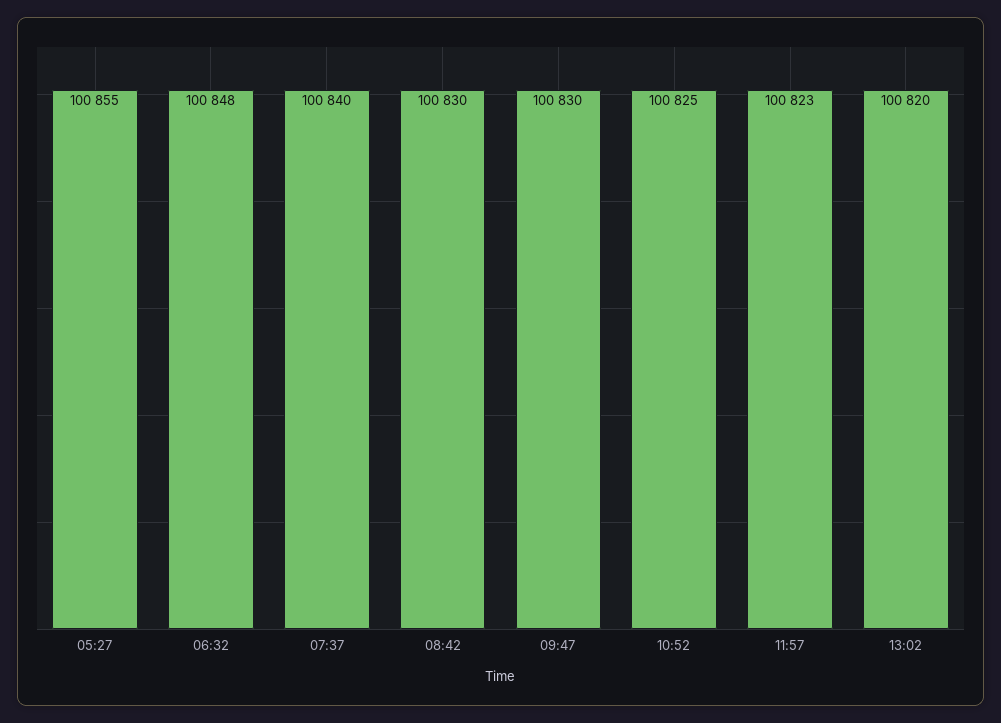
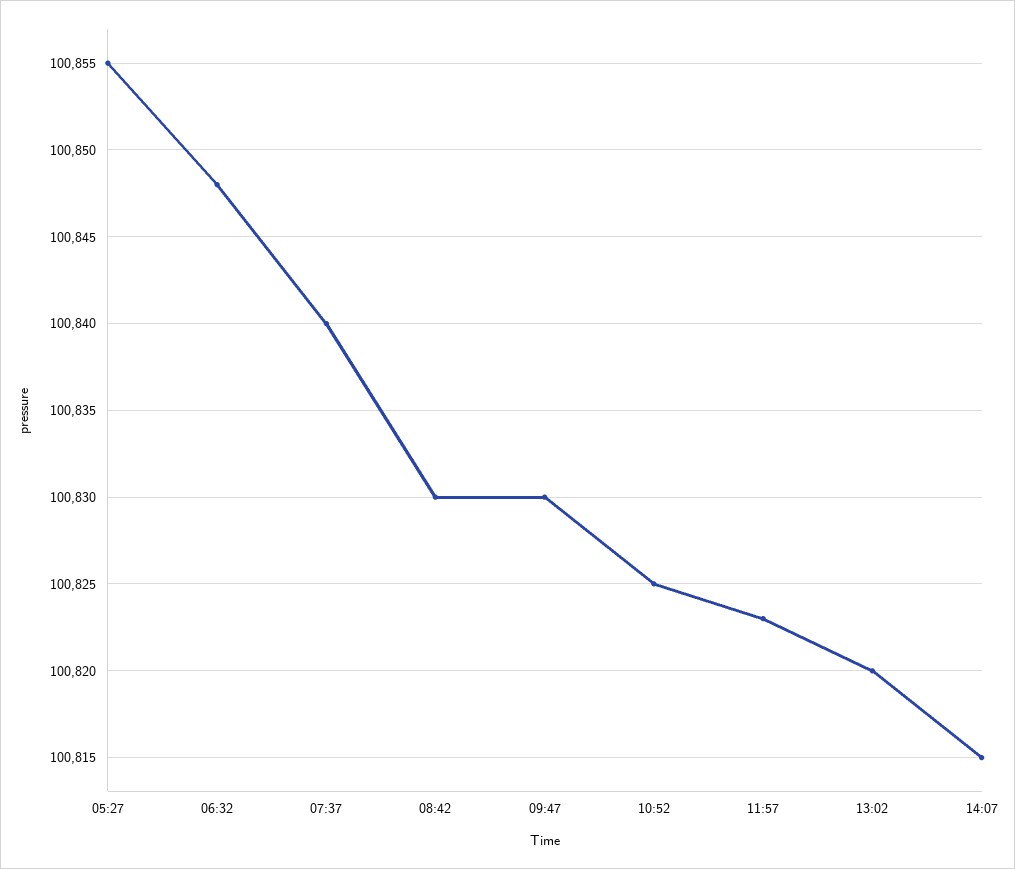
14:07: none -> 100815

